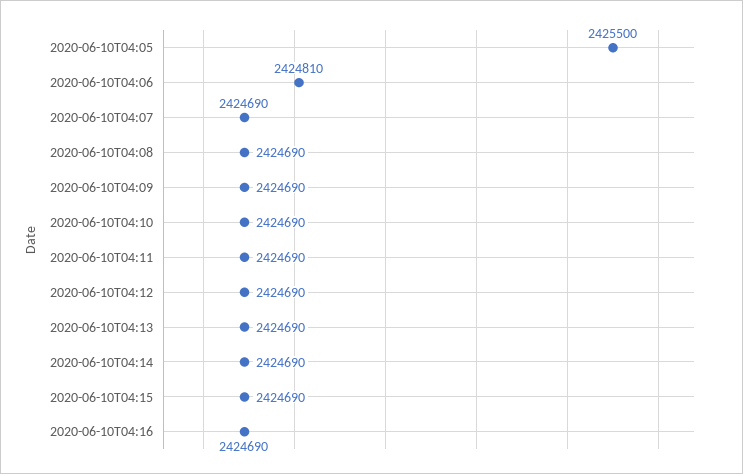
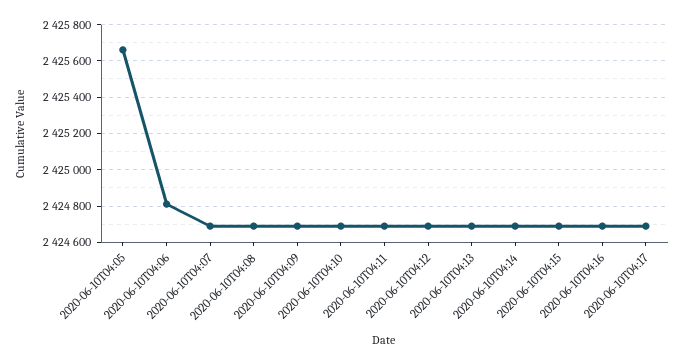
2020-06-10T04:05: 2425500 -> 2425650
2020-06-10T04:17: none -> 2424700

